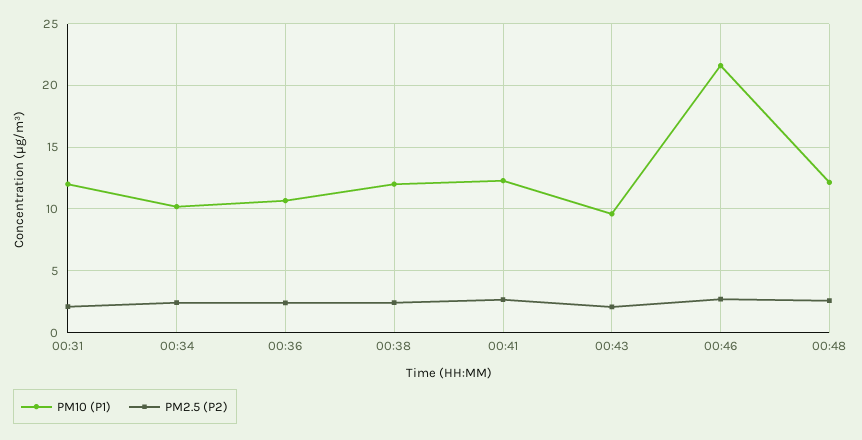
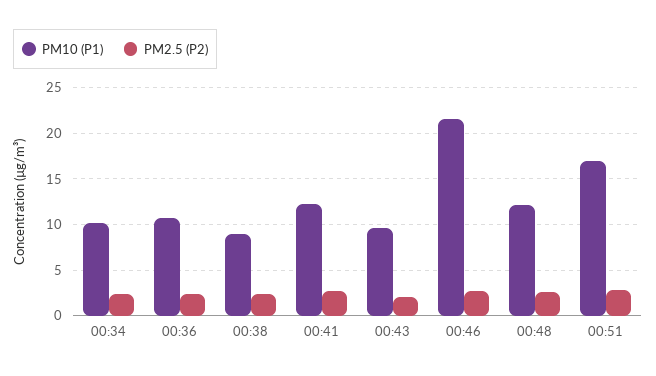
PM10 (P1), 00:31: 12 -> none
PM2.5 (P2), 00:31: 2 -> none
PM10 (P1), 00:38: 12 -> 9
PM10 (P1), 00:51: none -> 17
PM2.5 (P2), 00:51: none -> 3

